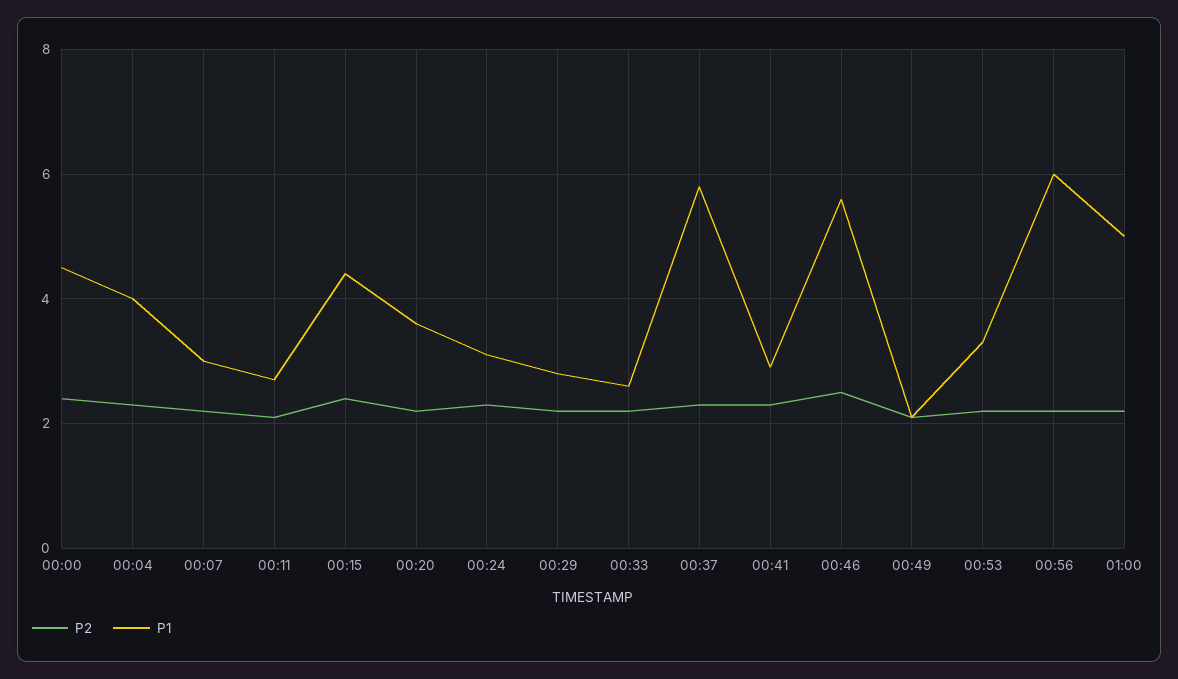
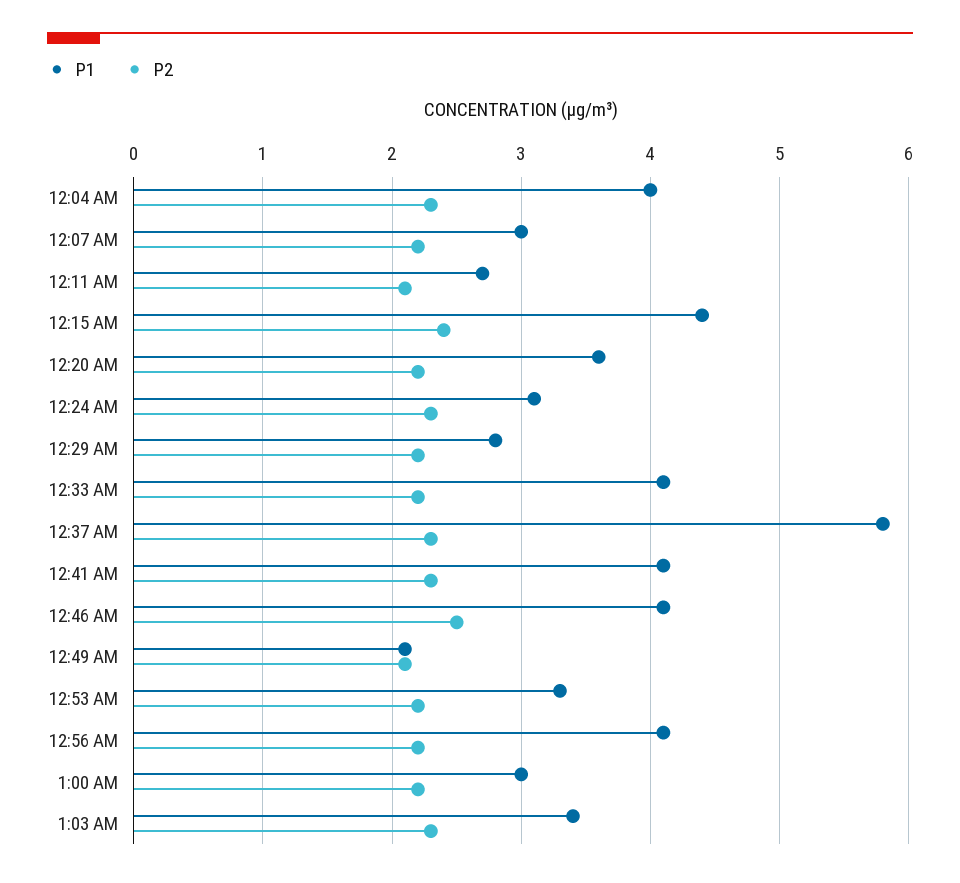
P2, 00:00: 2.5 -> none
P1, 00:00: 4.5 -> none
P1, 00:33: 2.5 -> 4.1
P1, 00:41: 3 -> 4.1
P1, 00:46: 5.5 -> 4.1
P1, 00:56: 6 -> 4.1
P1, 01:00: 5 -> 3
P1, 1:03 AM: none -> 3.4
P2, 1:03 AM: none -> 2.3

